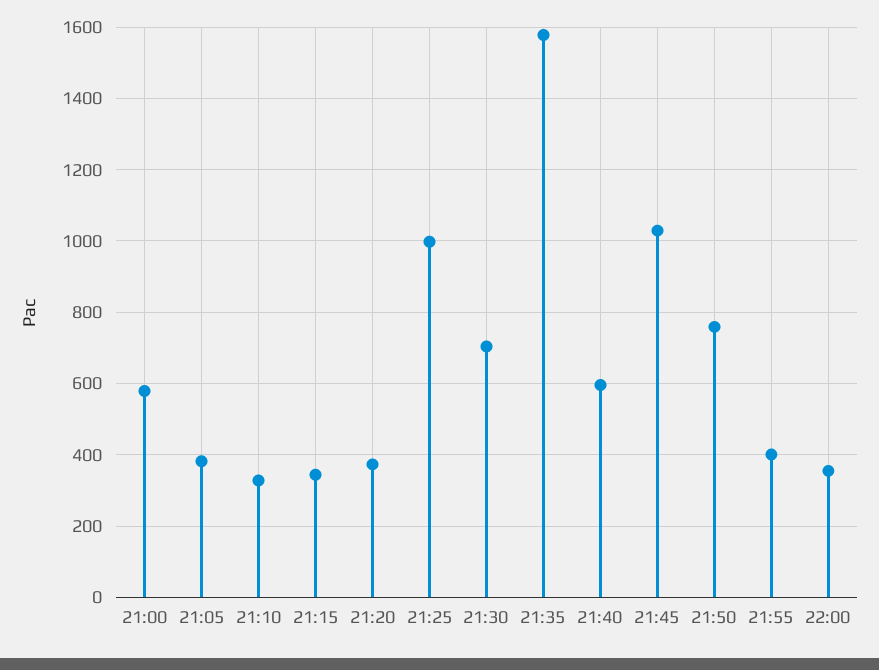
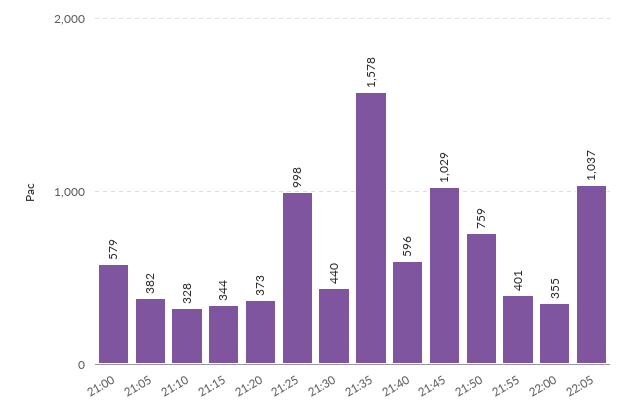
21:30: 700 -> 440
22:05: none -> 1037

